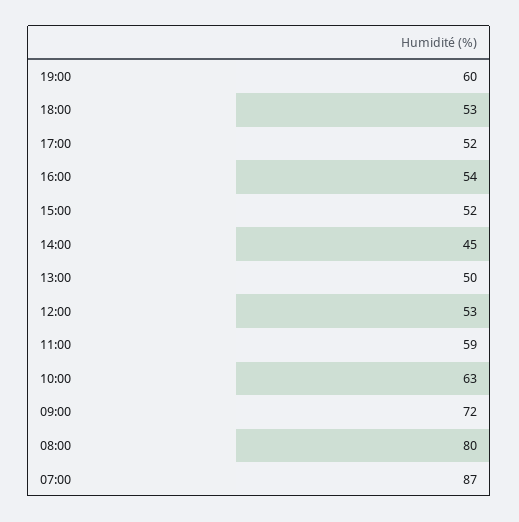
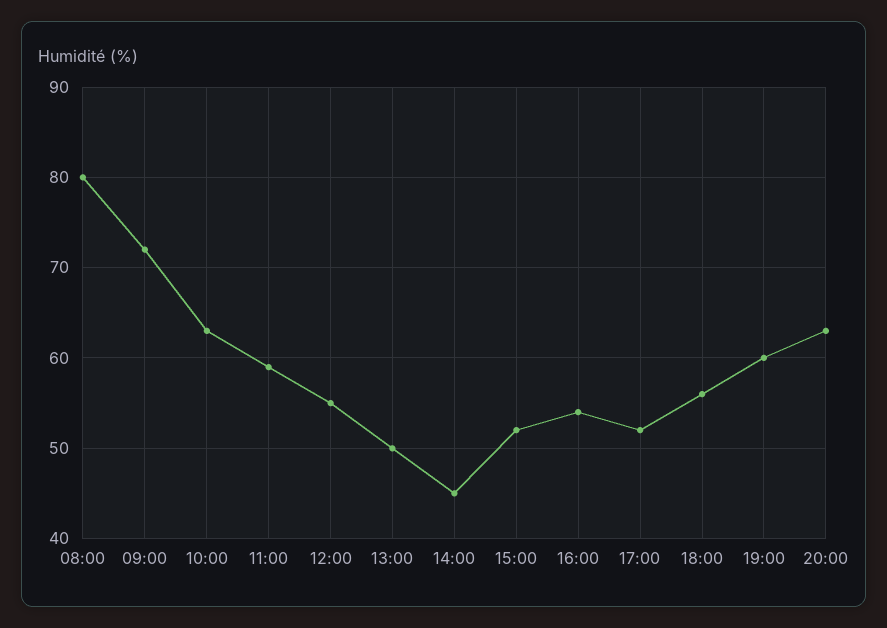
18:00: 53 -> 56
12:00: 53 -> 55
07:00: 87 -> none
20:00: none -> 63

